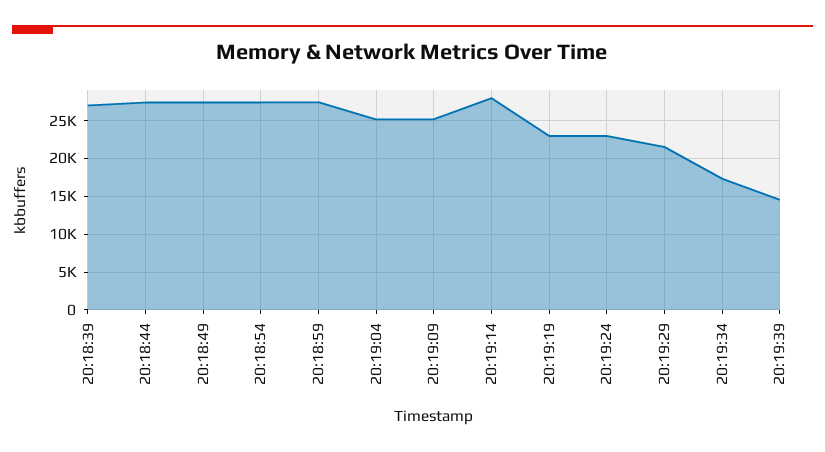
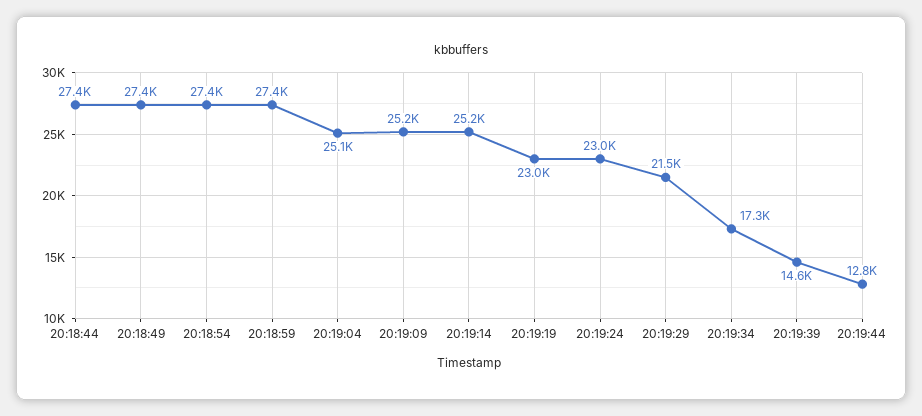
20:18:39: 27000 -> none
20:19:14: 28000 -> 25200
20:19:44: none -> 12800

